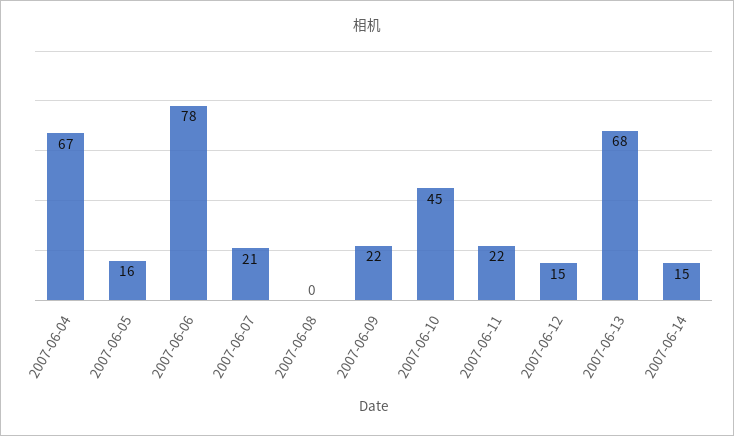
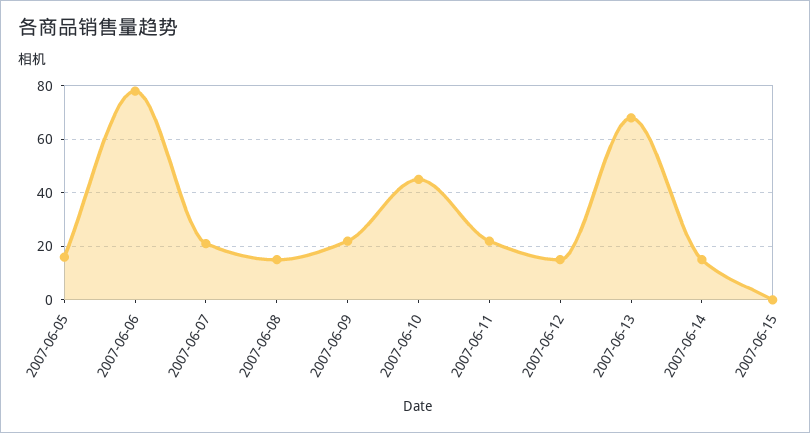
2007-06-04: 67 -> none
2007-06-08: 0 -> 15
2007-06-15: none -> 0

